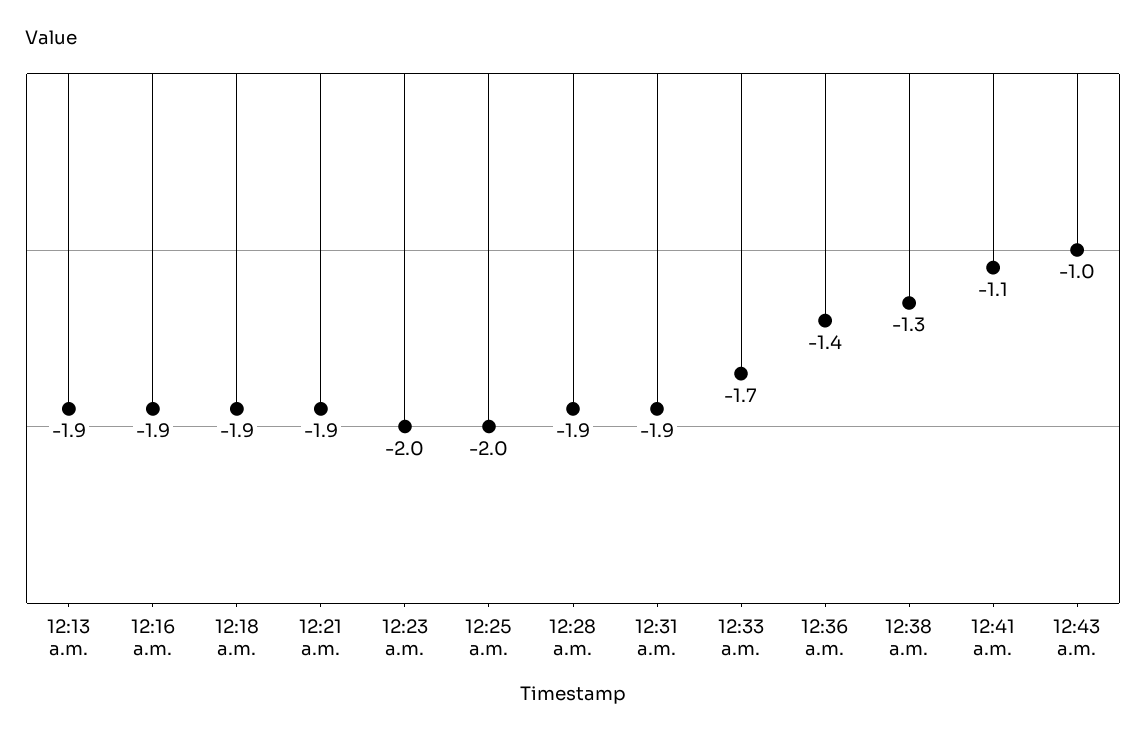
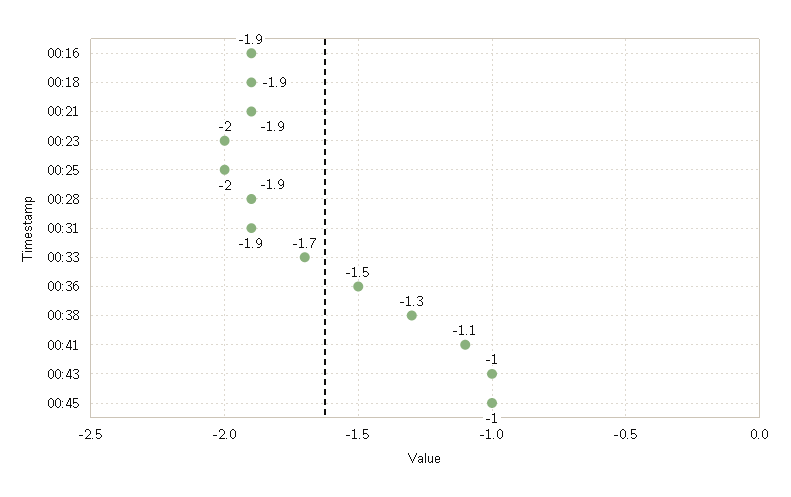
12:13 a.m.: -1.9 -> none
12:36 a.m.: -1.4 -> -1.5
00:45: none -> -1

